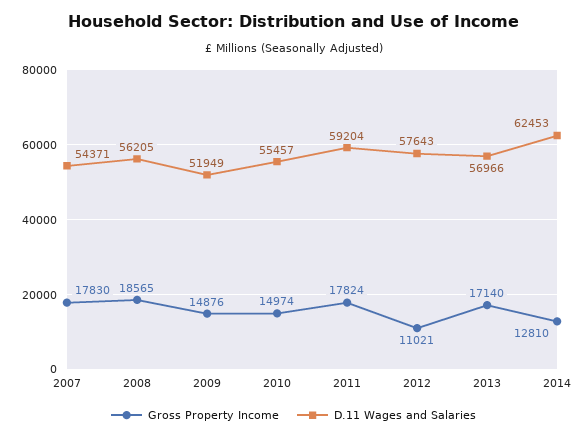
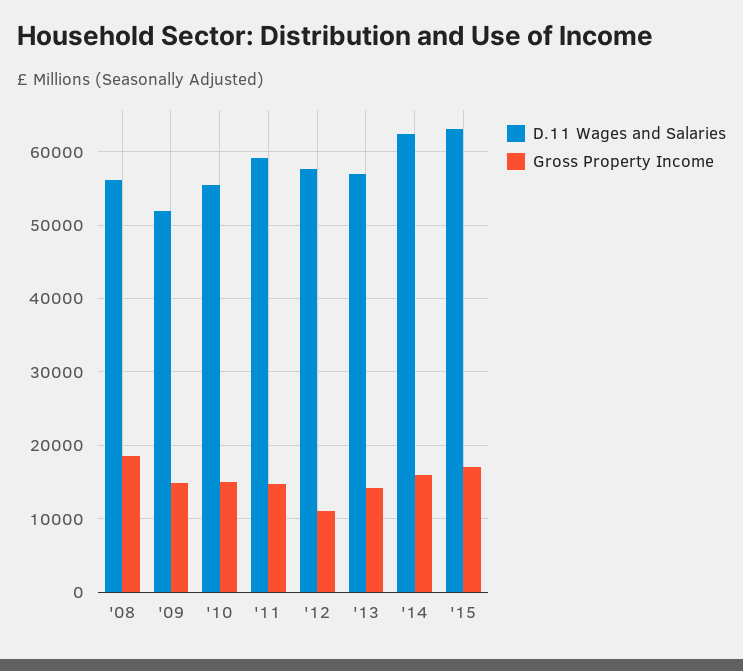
Gross Property Income, 2007: 17830 -> none
D.11 Wages and Salaries, 2007: 54371 -> none
Gross Property Income, 2011: 17824 -> 15000
Gross Property Income, 2013: 17140 -> 14000
Gross Property Income, 2014: 12810 -> 16000
D.11 Wages and Salaries, '15: none -> 63000
Gross Property Income, '15: none -> 17000

